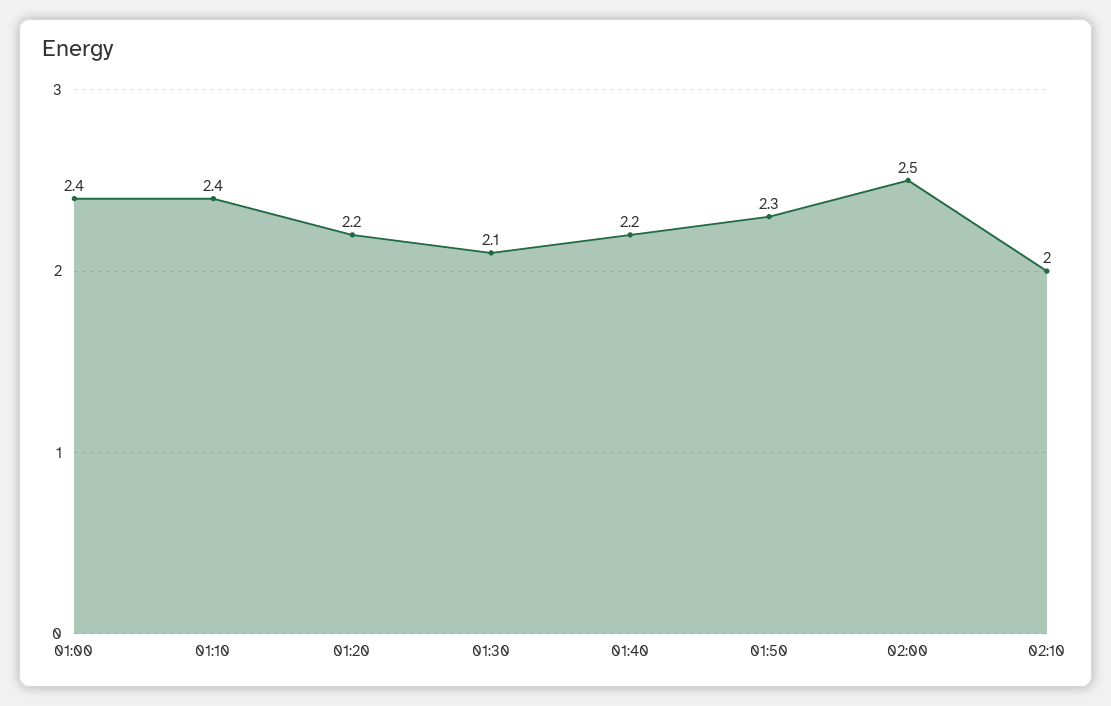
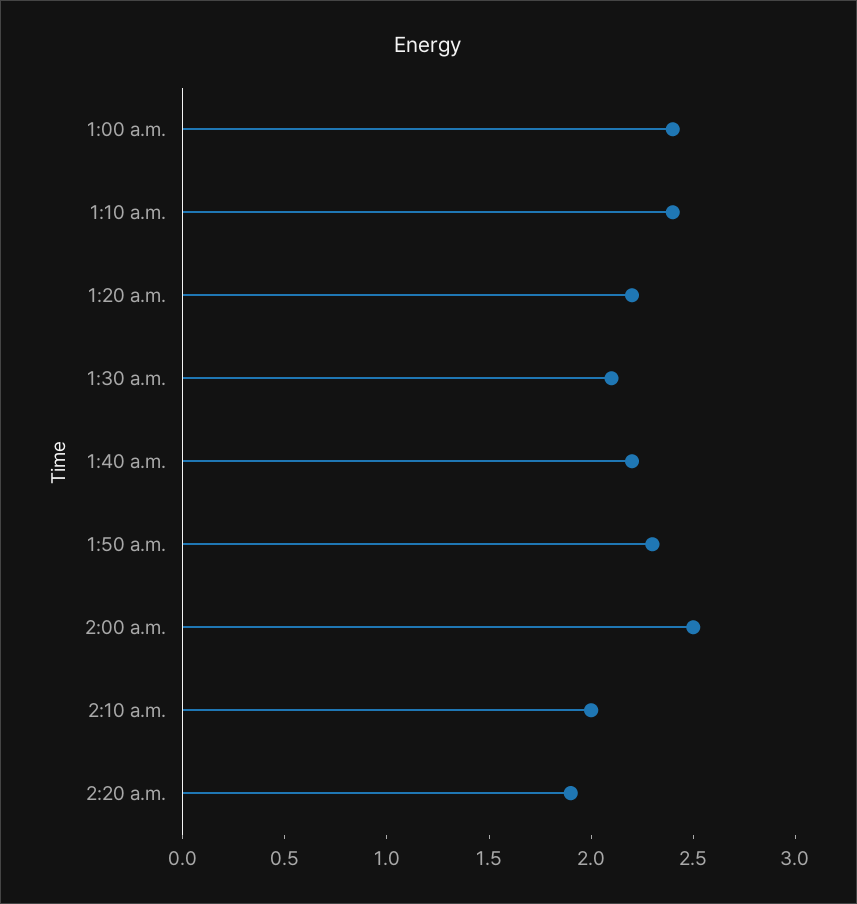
2:20 a.m.: none -> 1.9

